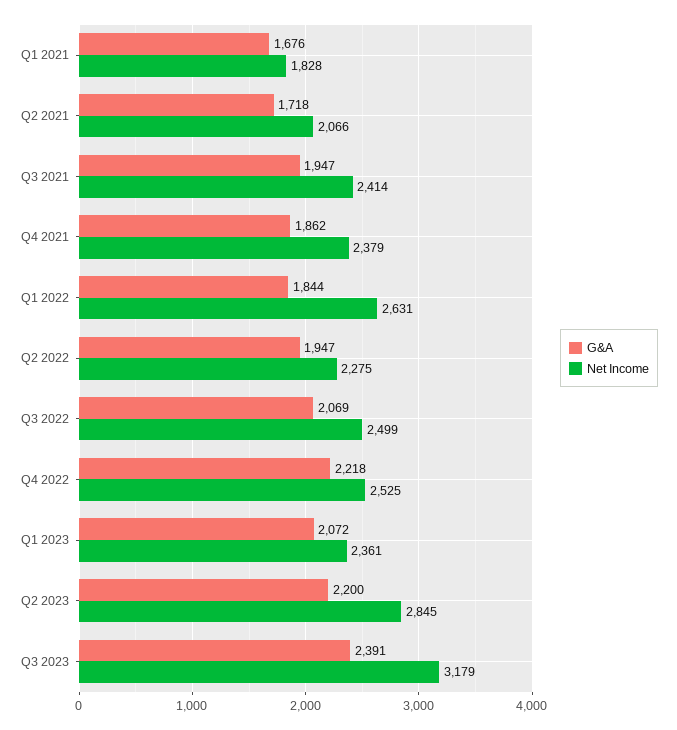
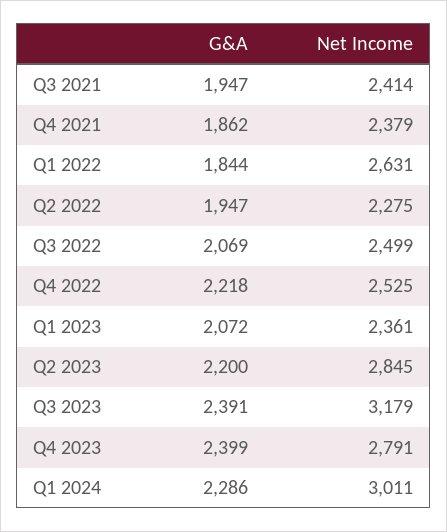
G&A, Q1 2021: 1676 -> none
Net Income, Q1 2021: 1828 -> none
G&A, Q2 2021: 1718 -> none
Net Income, Q2 2021: 2066 -> none
G&A, Q4 2023: none -> 2399
Net Income, Q4 2023: none -> 2791
G&A, Q1 2024: none -> 2286
Net Income, Q1 2024: none -> 3011

